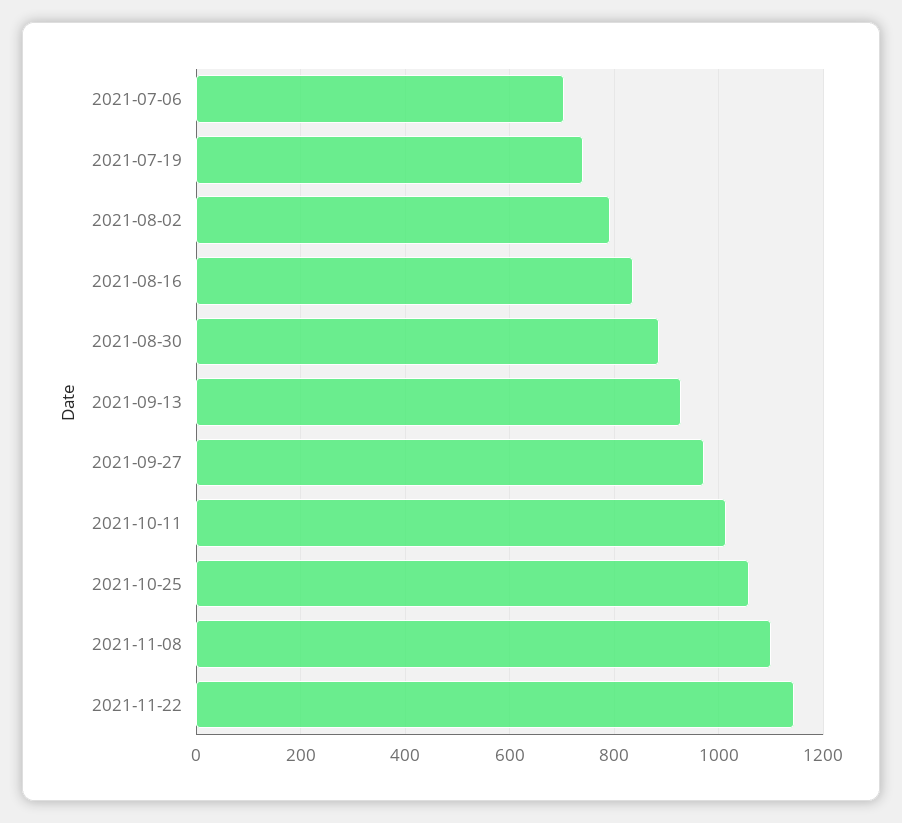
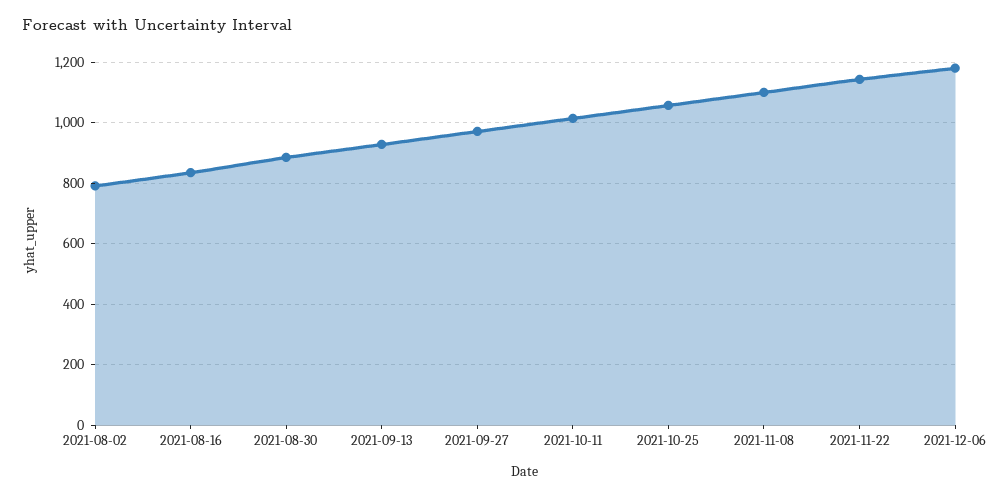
2021-07-06: 700 -> none
2021-07-19: 740 -> none
2021-12-06: none -> 1180

